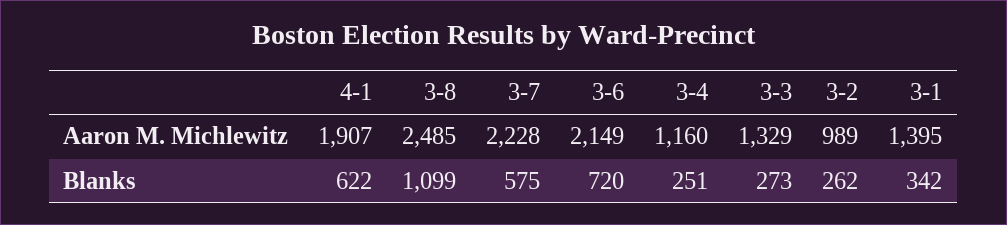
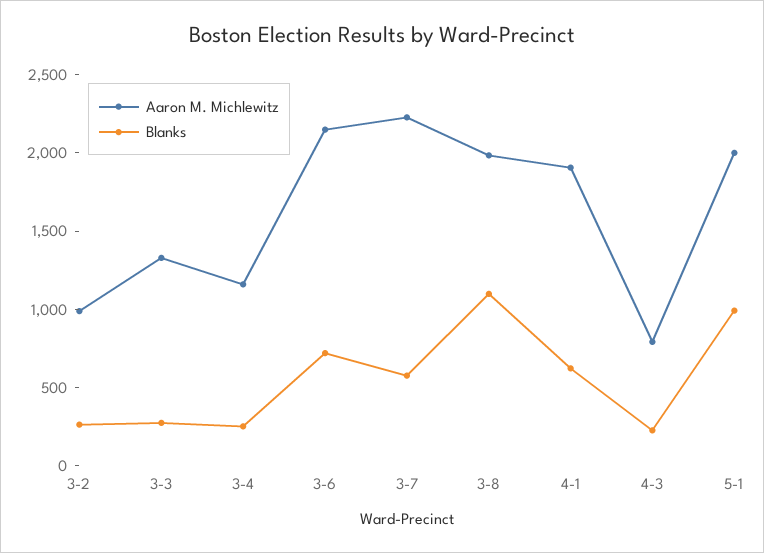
Aaron M. Michlewitz, 3-8: 2485 -> 2000
Aaron M. Michlewitz, 3-1: 1395 -> none
Blanks, 3-1: 342 -> none
Aaron M. Michlewitz, 4-3: none -> 800
Blanks, 4-3: none -> 200
Aaron M. Michlewitz, 5-1: none -> 2000
Blanks, 5-1: none -> 1000

